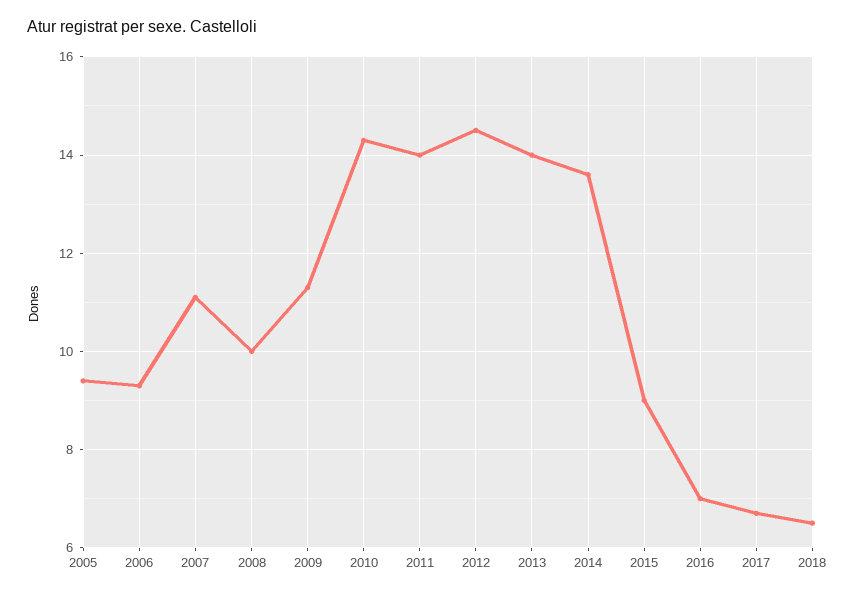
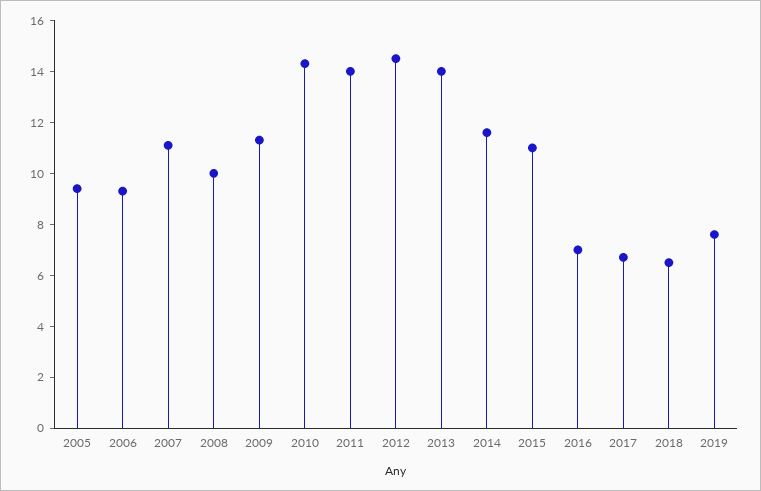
2014: 13.5 -> 11.5
2015: 9 -> 11
2019: none -> 7.5

